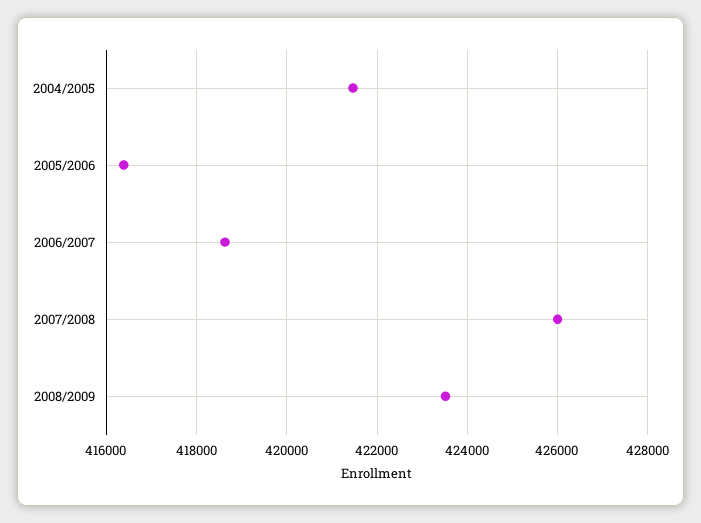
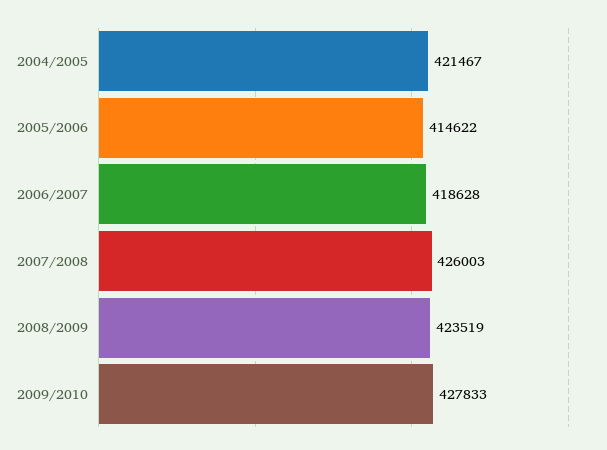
2005/2006: 416400 -> 414622
2009/2010: none -> 427833

